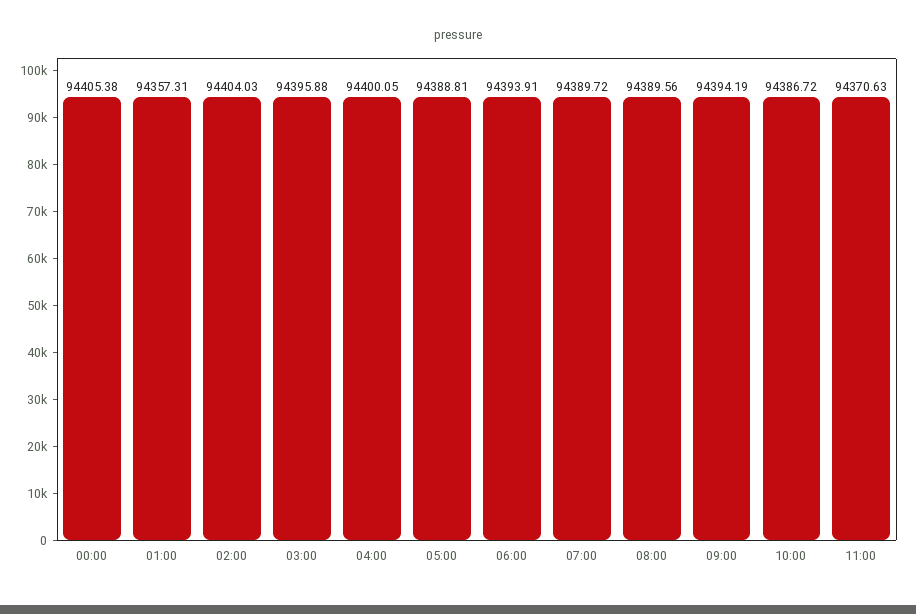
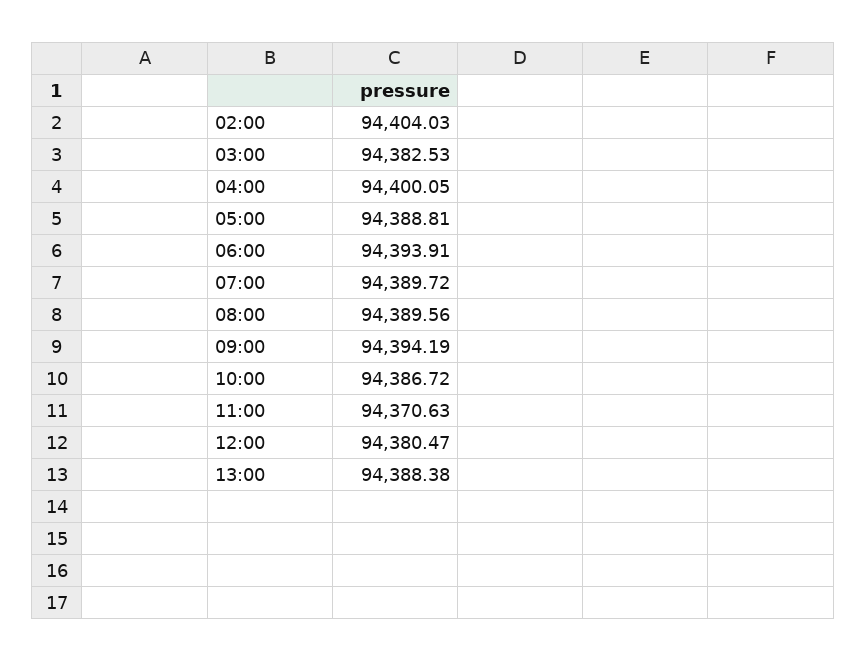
00:00: 94405.38 -> none
01:00: 94357.31 -> none
03:00: 94395.88 -> 94382.53
12:00: none -> 94380.47
13:00: none -> 94388.38

